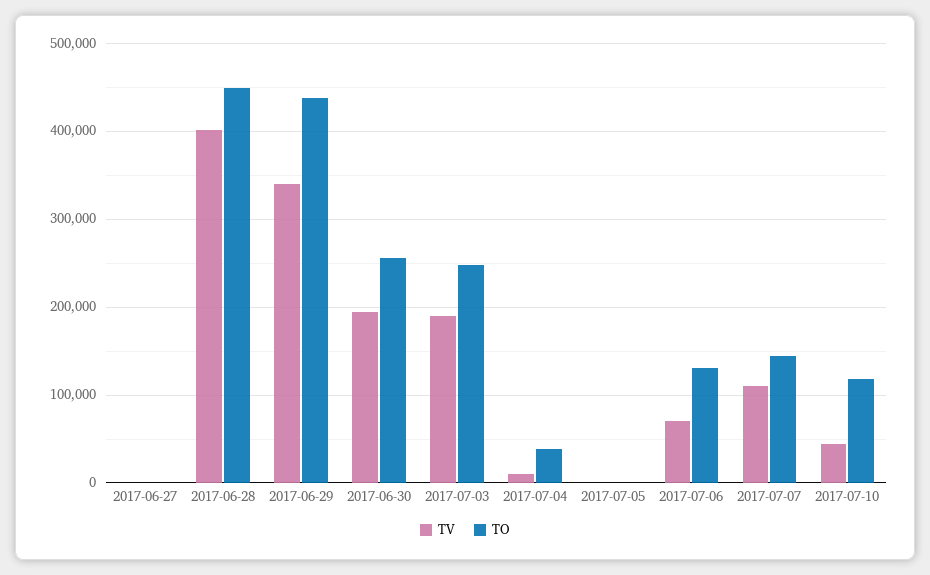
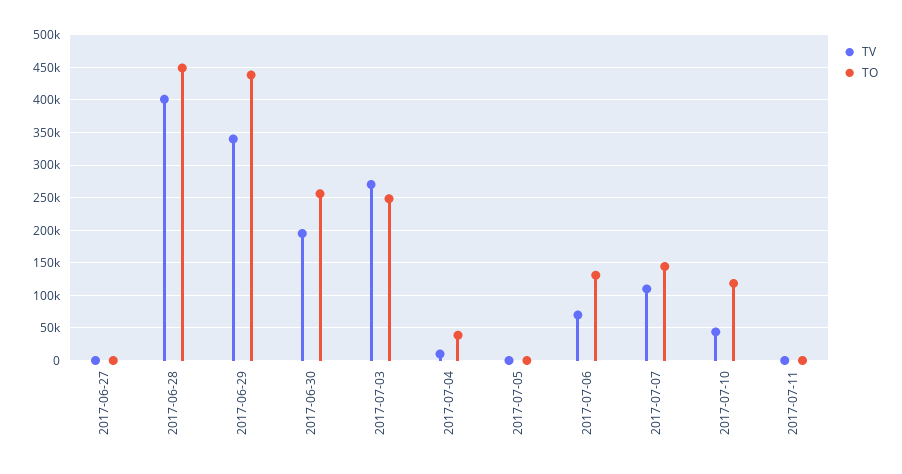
TV, 2017-07-03: 190000 -> 270000
TV, 2017-07-11: none -> 0
TO, 2017-07-11: none -> 0

